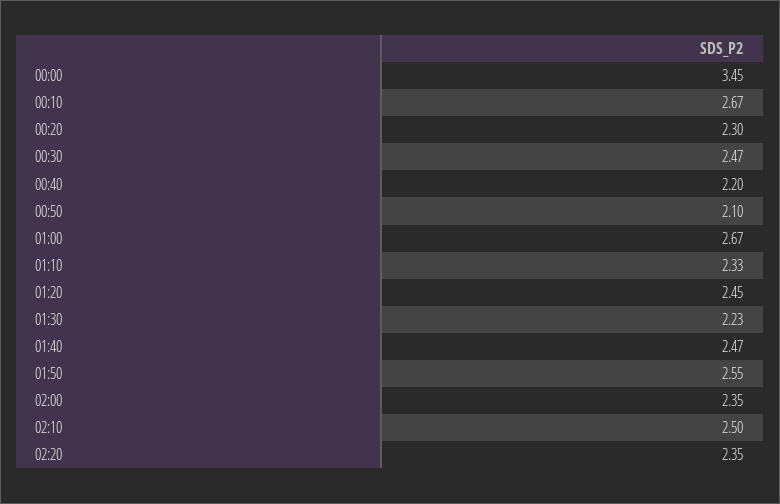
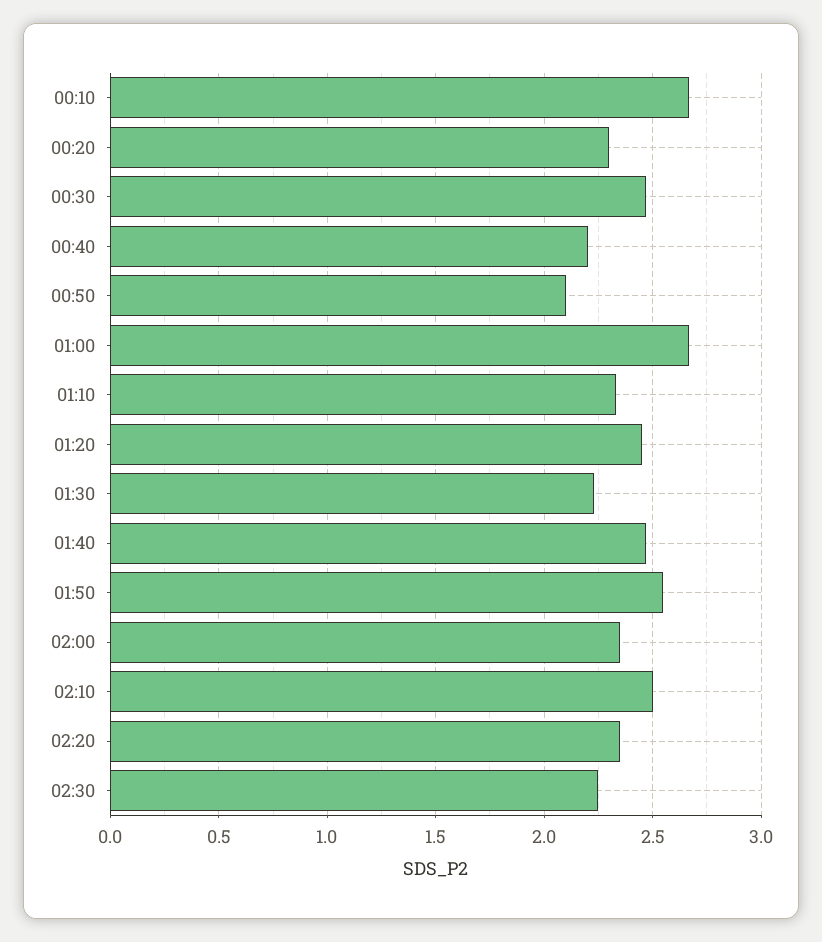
00:00: 3.45 -> none
02:30: none -> 2.25

